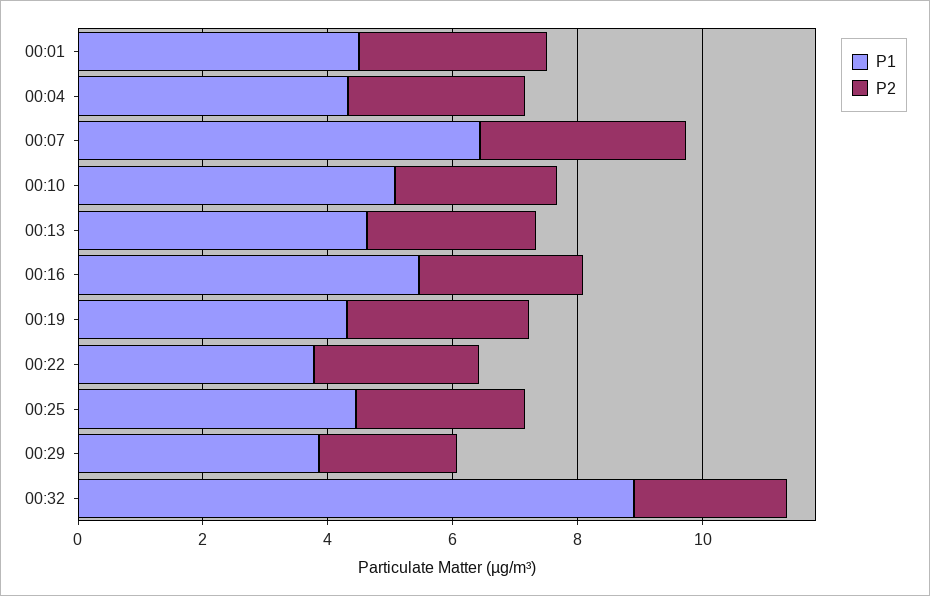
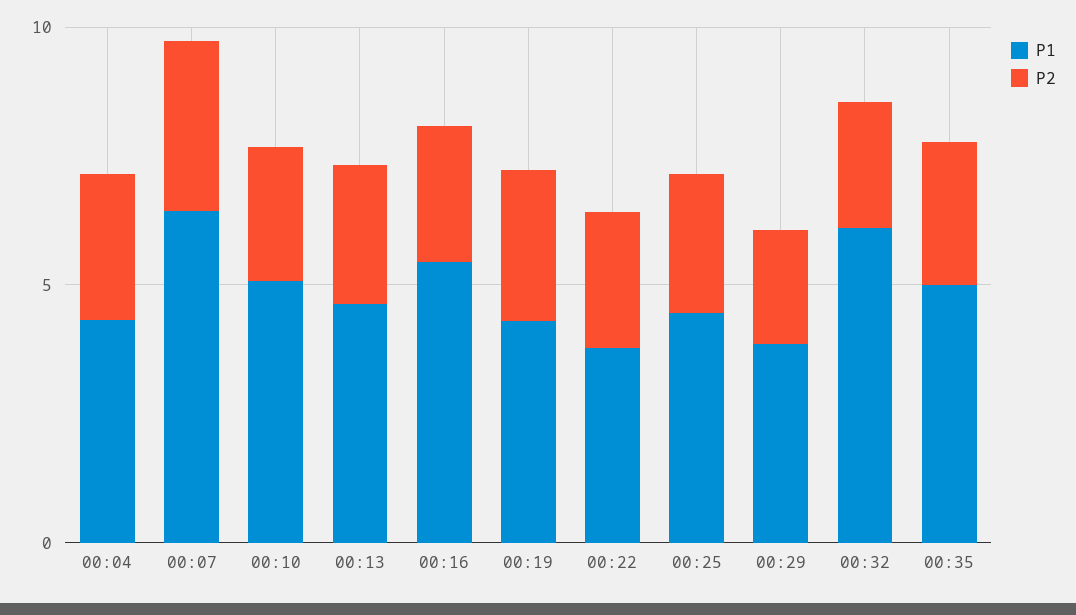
P1, 00:01: 4.5 -> none
P2, 00:01: 3 -> none
P1, 00:32: 9 -> 6
P1, 00:35: none -> 5
P2, 00:35: none -> 3

